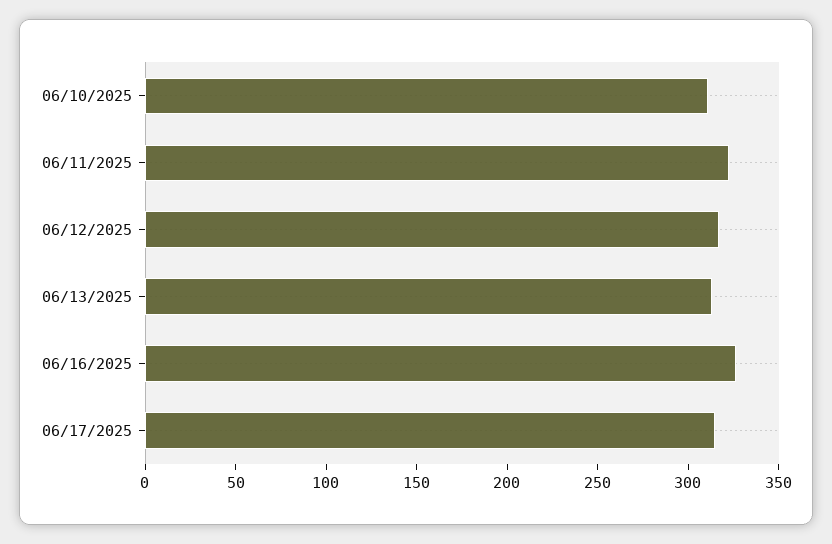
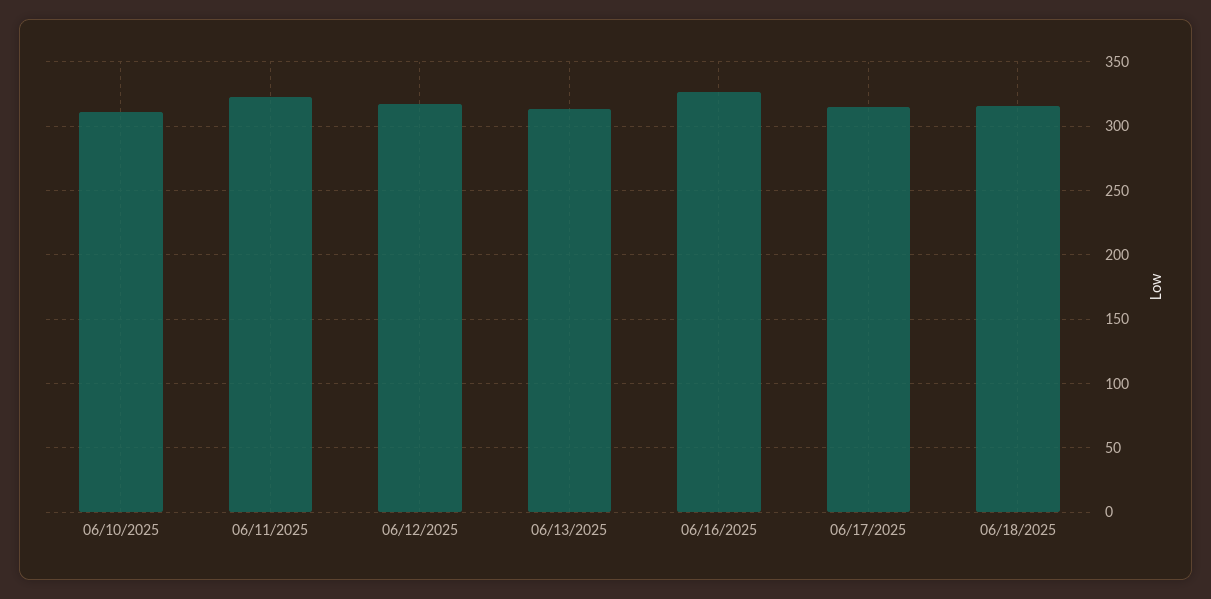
06/18/2025: none -> 315

